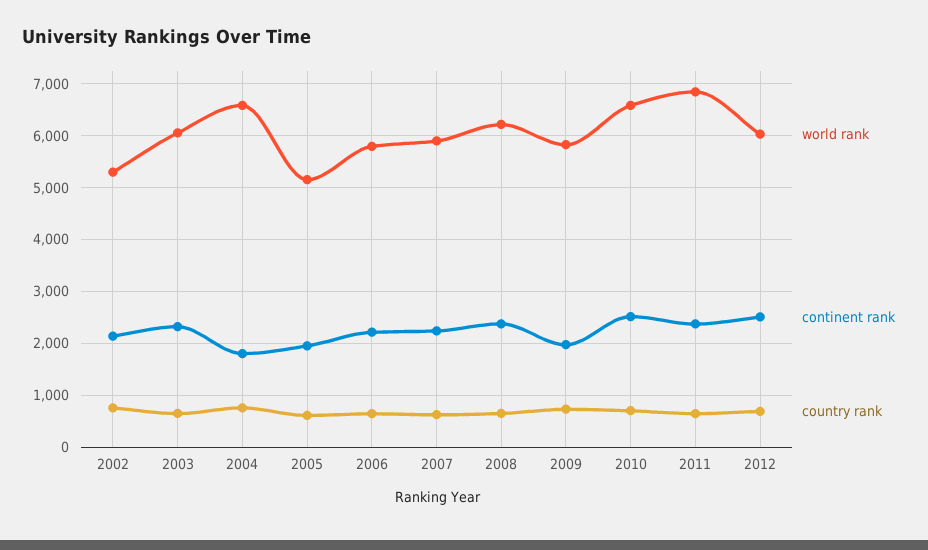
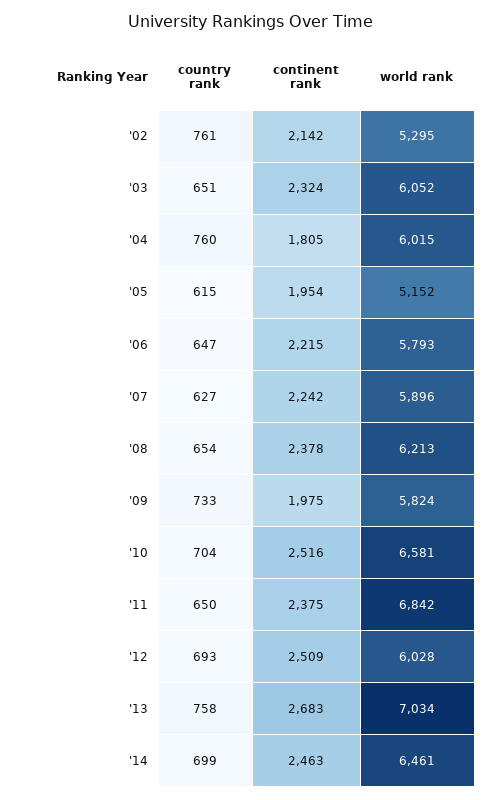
world rank, 2004: 6600 -> 6015
country rank, '13: none -> 758
continent rank, '13: none -> 2683
world rank, '13: none -> 7034
country rank, '14: none -> 699
continent rank, '14: none -> 2463
world rank, '14: none -> 6461

